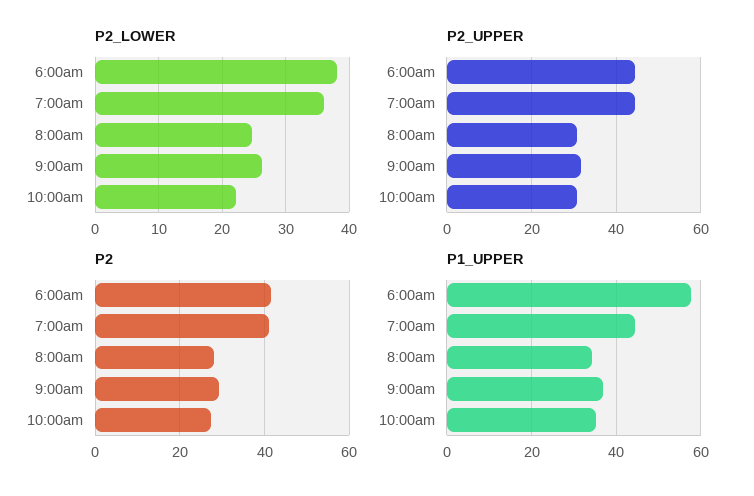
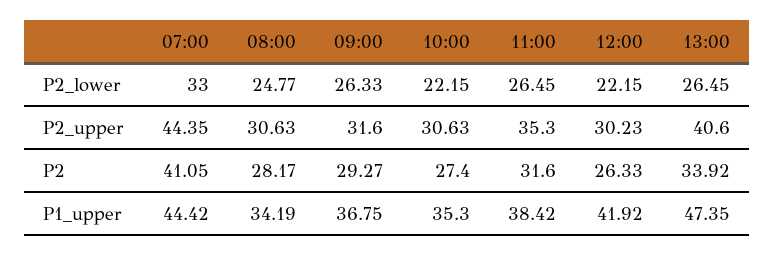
P2_LOWER, 6:00am: 38 -> none
P2_LOWER, 7:00am: 36 -> 33
P2_UPPER, 6:00am: 44 -> none
P2, 6:00am: 42 -> none
P1_UPPER, 6:00am: 58 -> none
P2_LOWER, 11:00: none -> 26.45
P2_LOWER, 12:00: none -> 22.15
P2_LOWER, 13:00: none -> 26.45
P2_UPPER, 11:00: none -> 35.3
P2_UPPER, 12:00: none -> 30.23
P2_UPPER, 13:00: none -> 40.6
P2, 11:00: none -> 31.6
P2, 12:00: none -> 26.33
P2, 13:00: none -> 33.92
P1_UPPER, 11:00: none -> 38.42
P1_UPPER, 12:00: none -> 41.92
P1_UPPER, 13:00: none -> 47.35

